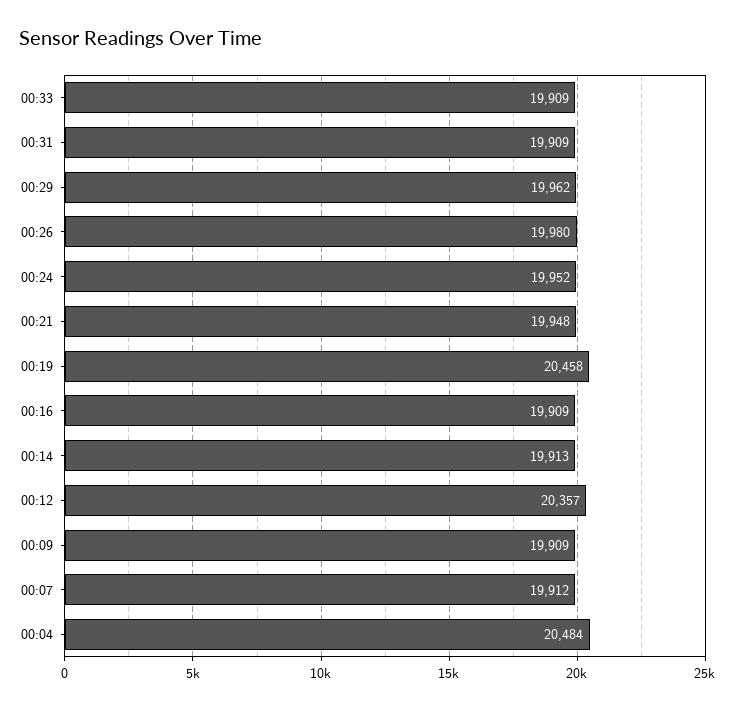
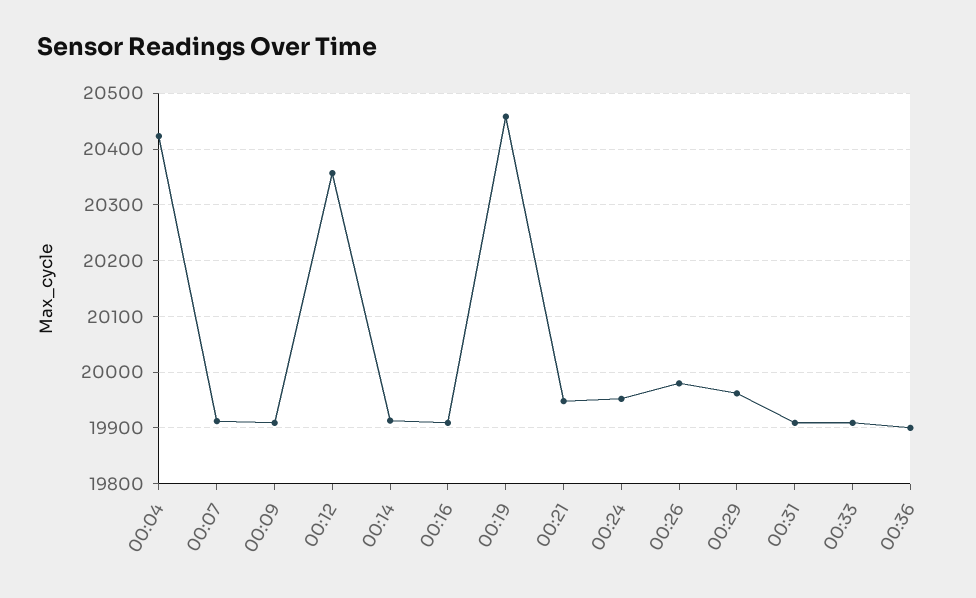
00:04: 20484 -> 20420
00:36: none -> 19900

